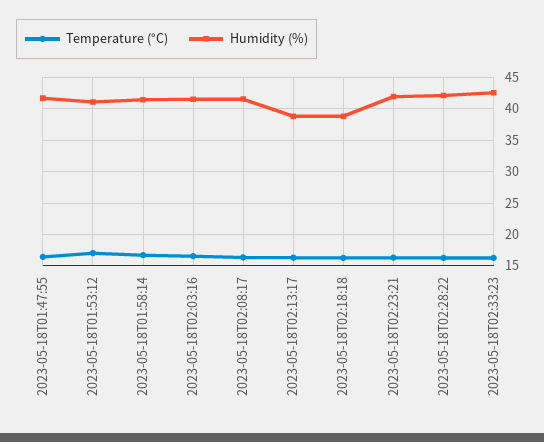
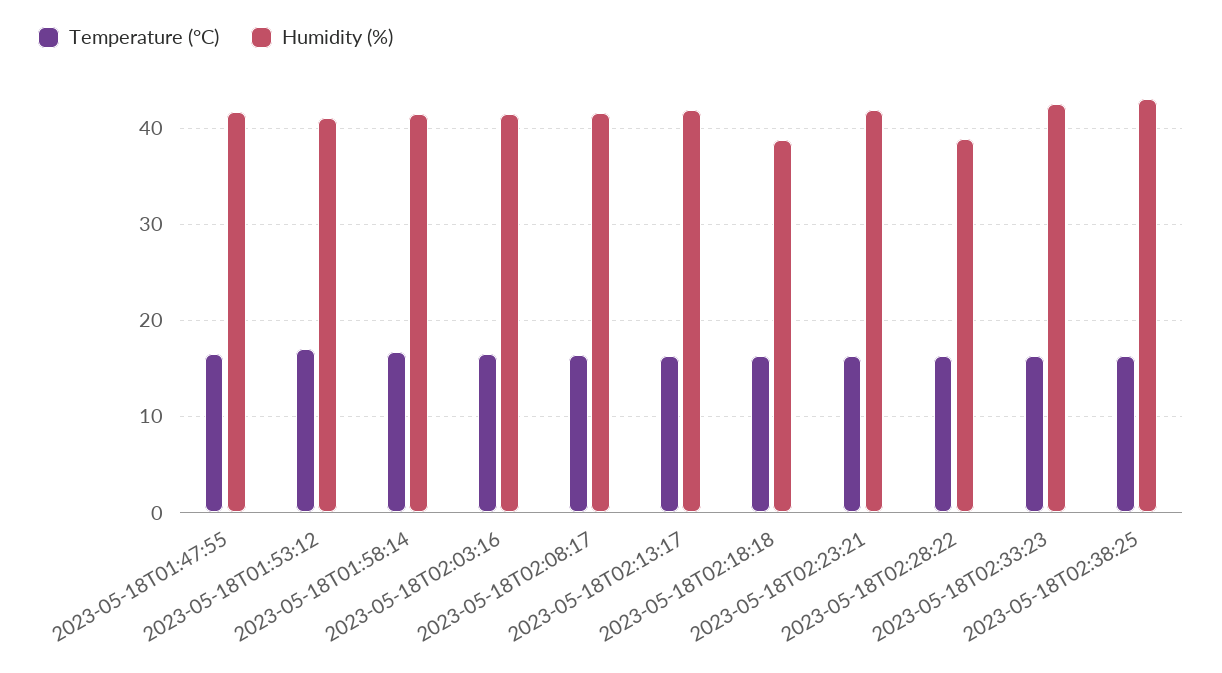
Humidity (%), 2023-05-18T02:13:17: 39 -> 42
Humidity (%), 2023-05-18T02:28:22: 42 -> 39
Temperature (°C), 2023-05-18T02:38:25: none -> 16
Humidity (%), 2023-05-18T02:38:25: none -> 43

